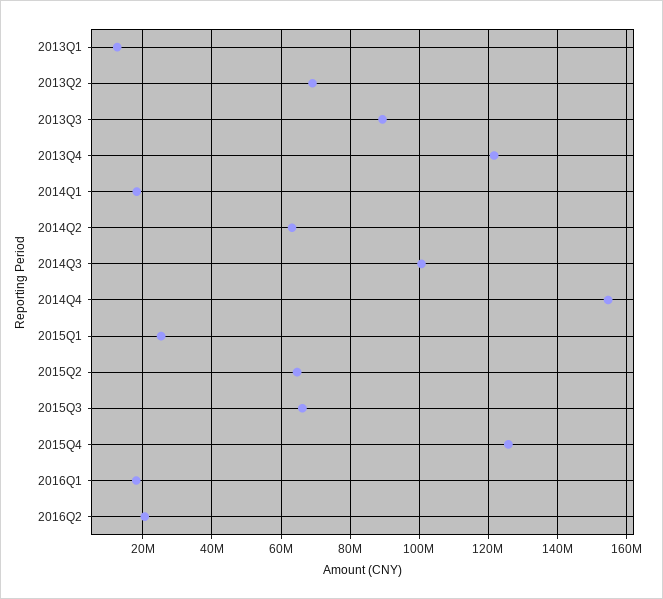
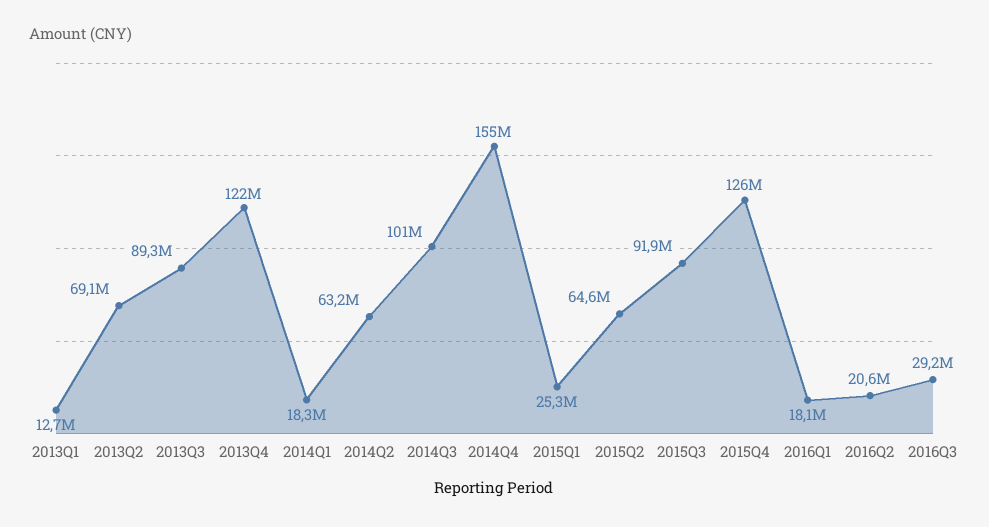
2015Q3: 66000000 -> 91900000
2016Q3: none -> 29200000

